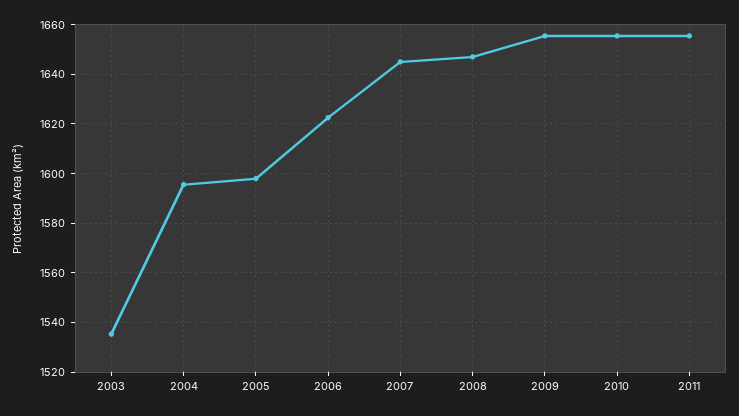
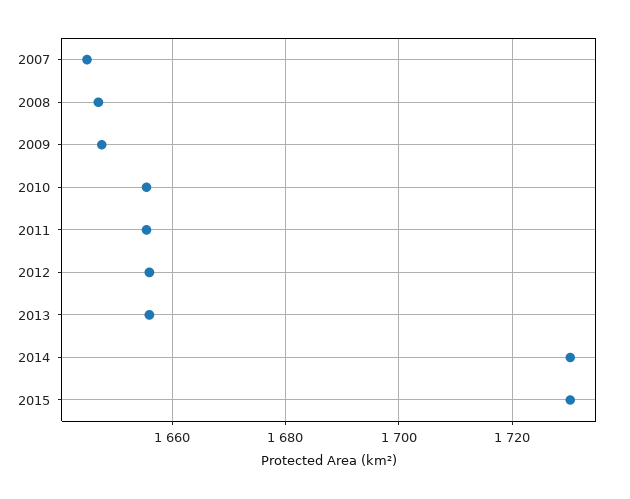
2003: 1535 -> none
2004: 1595 -> none
2005: 1597.5 -> none
2006: 1622.5 -> none
2009: 1655 -> 1648
2012: none -> 1656
2013: none -> 1656
2014: none -> 1730
2015: none -> 1730

